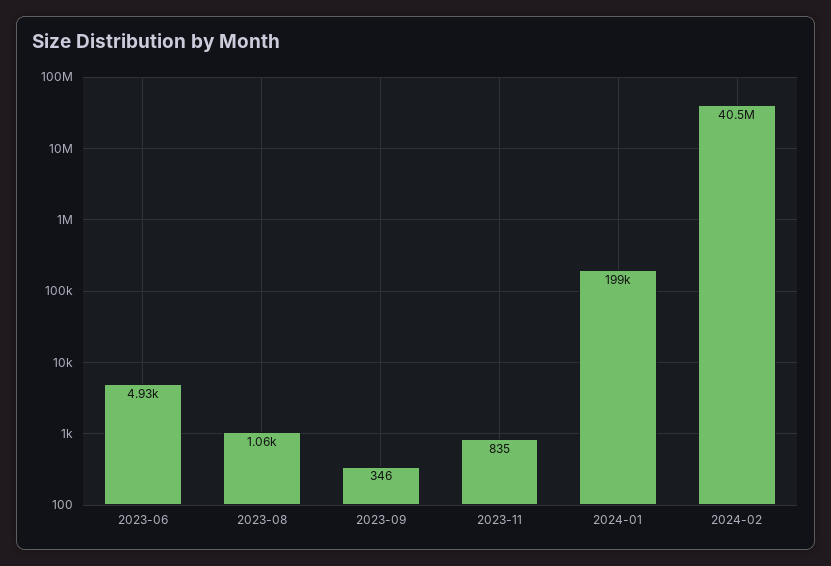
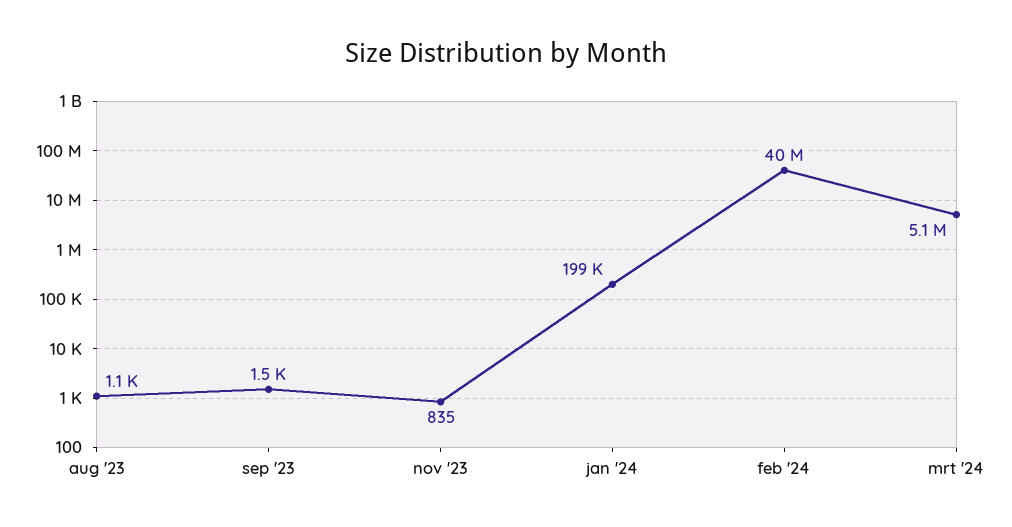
2023-06: 4930 -> none
2023-09: 346 -> 1500
mrt '24: none -> 5100000

